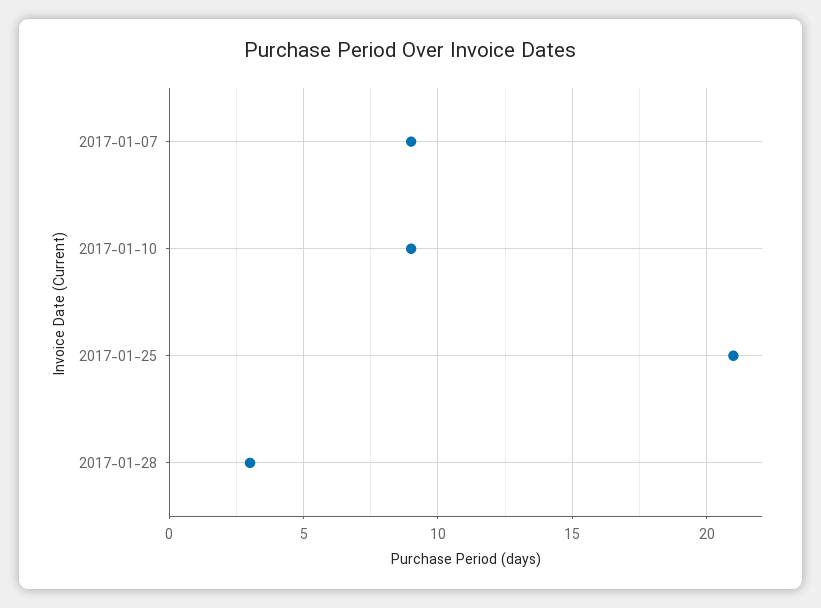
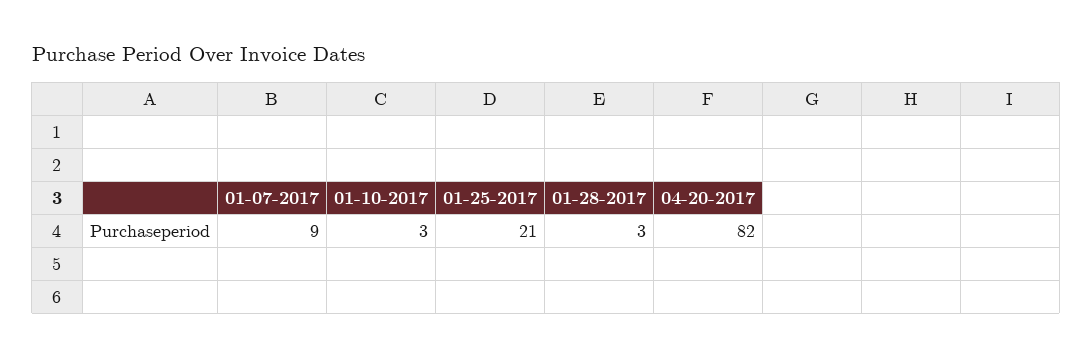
2017-01-10: 9 -> 3
04-20-2017: none -> 82

